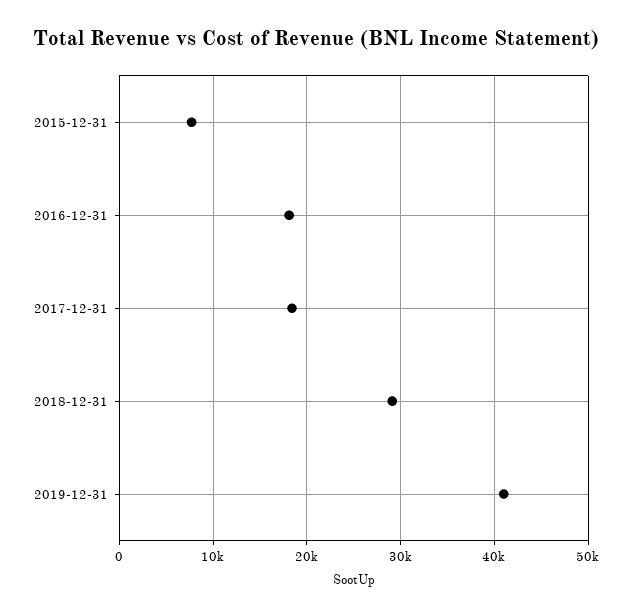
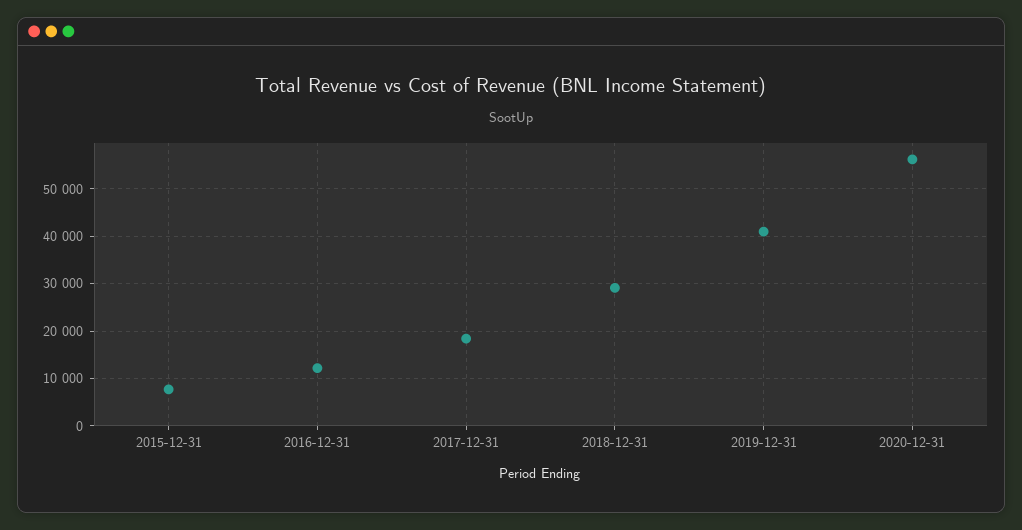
2016-12-31: 18000 -> 12000
2020-12-31: none -> 56000

